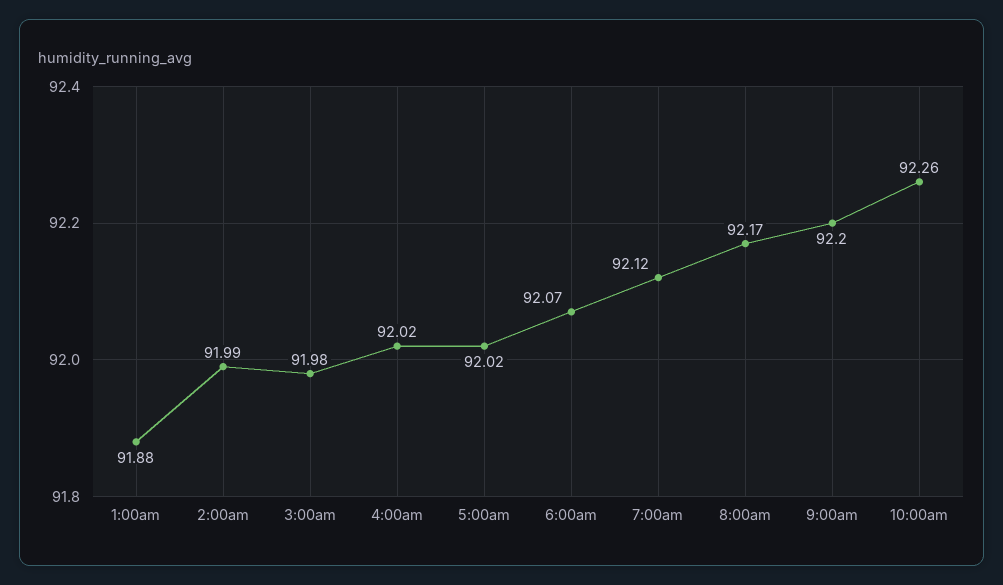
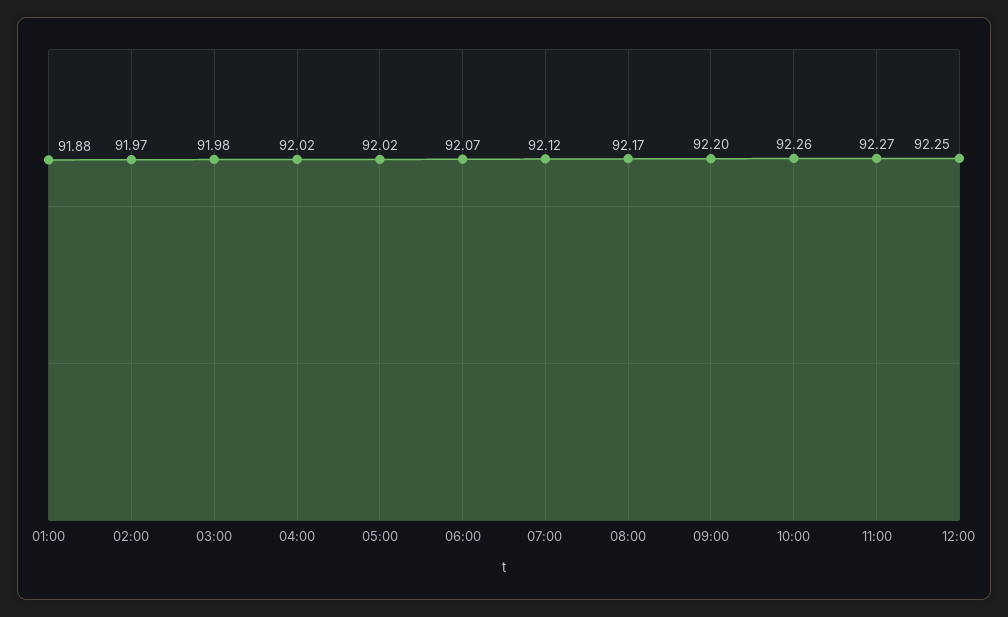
2:00am: 91.99 -> 91.97
11:00: none -> 92.27
12:00: none -> 92.25

